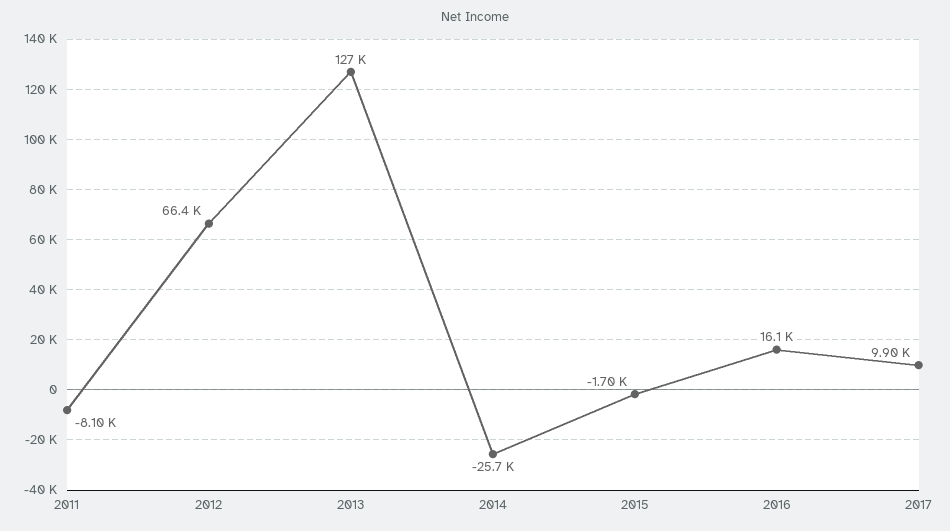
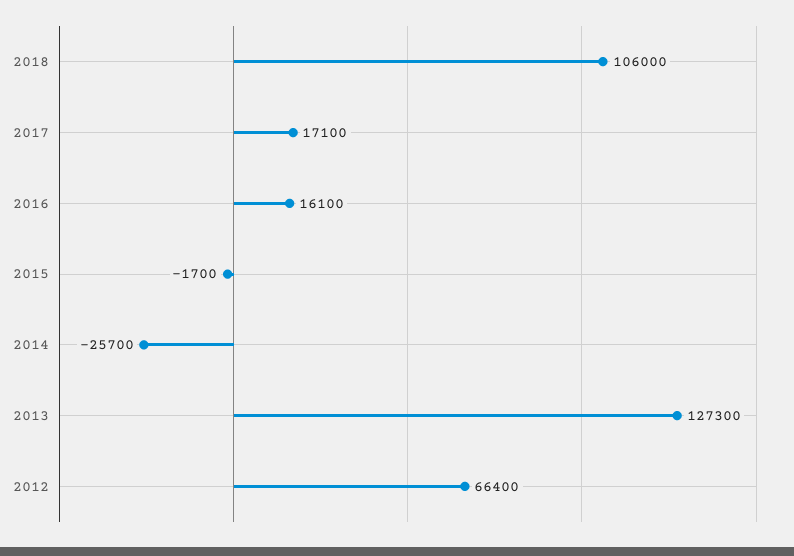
2011: -8100 -> none
2017: 9900 -> 17100
2018: none -> 106000

